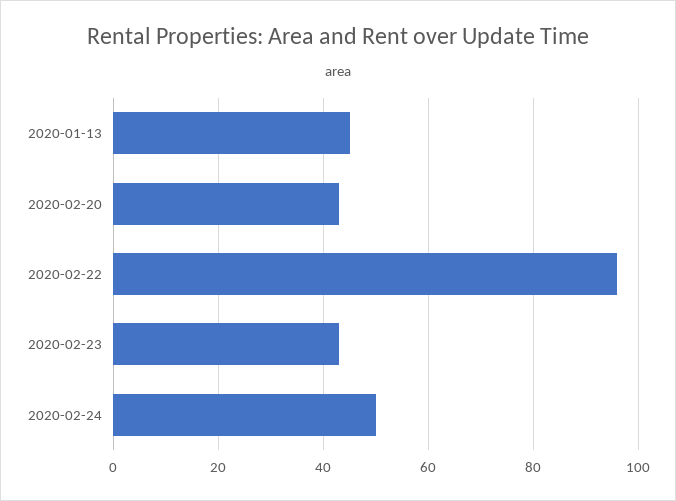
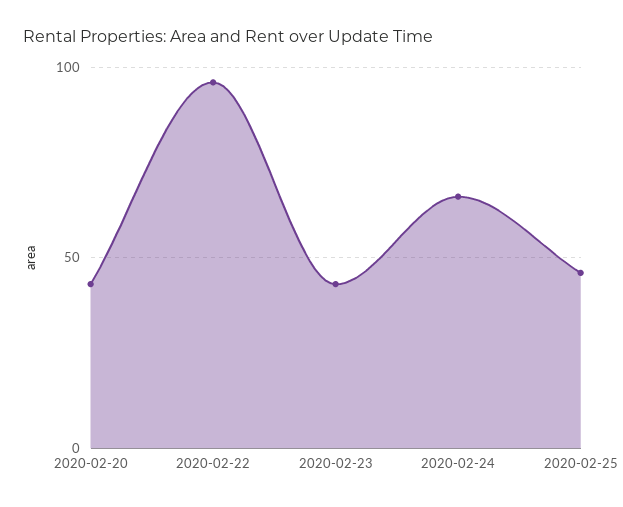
2020-01-13: 45 -> none
2020-02-24: 50 -> 65
2020-02-25: none -> 45

